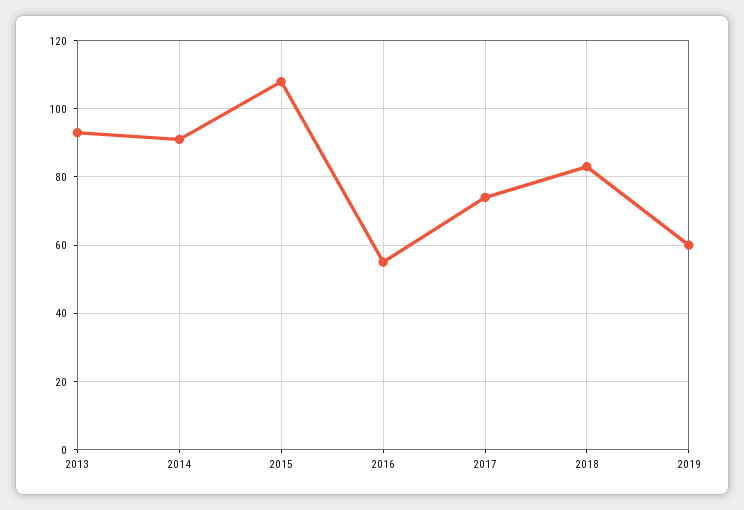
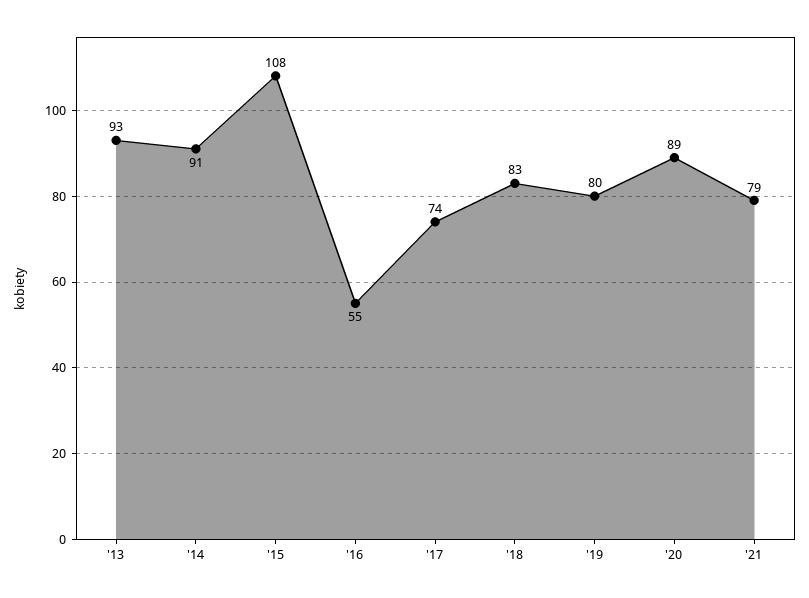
2019: 60 -> 80
'20: none -> 89
'21: none -> 79

